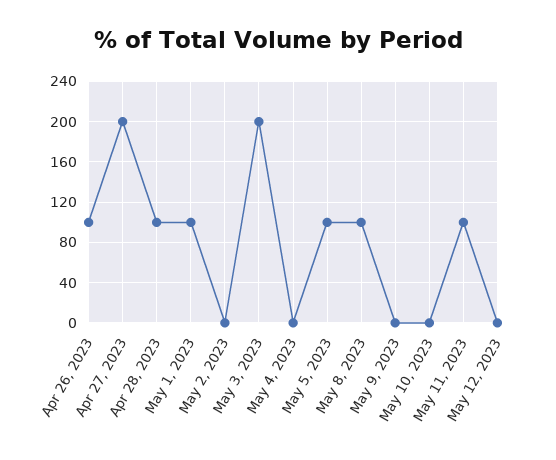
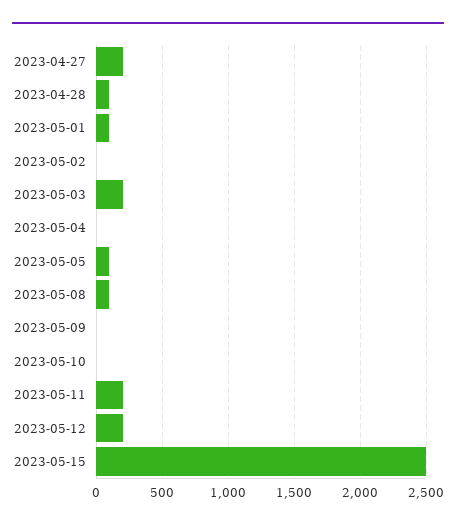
Apr 26, 2023: 100 -> none
May 11, 2023: 100 -> 200
May 12, 2023: 0 -> 200
2023-05-15: none -> 2500

